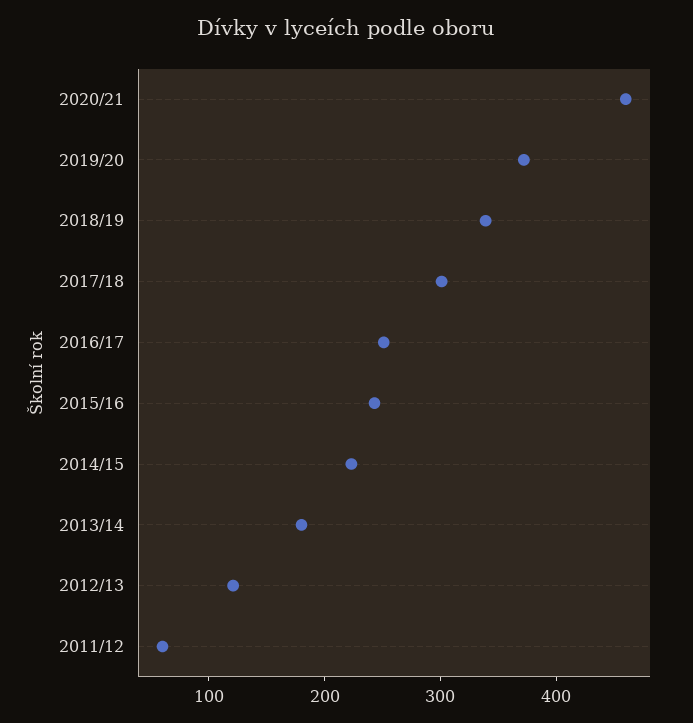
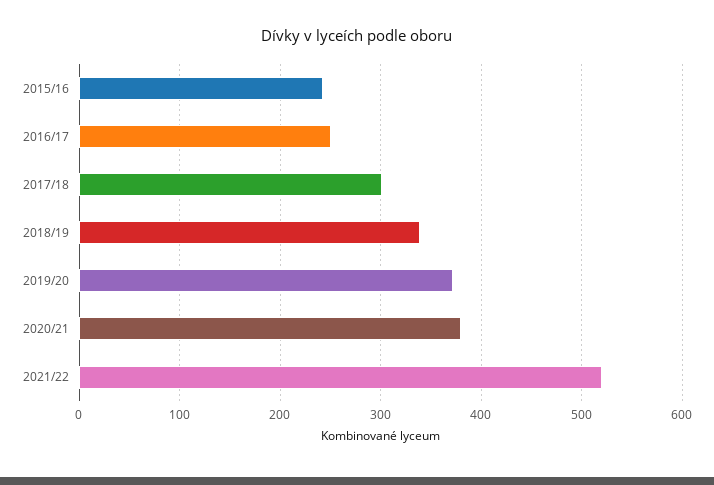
2020/21: 460 -> 380
2014/15: 220 -> none
2013/14: 180 -> none
2012/13: 120 -> none
2011/12: 60 -> none
2021/22: none -> 520

